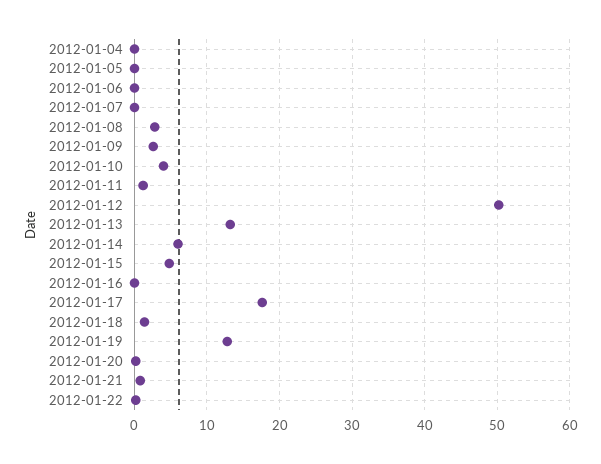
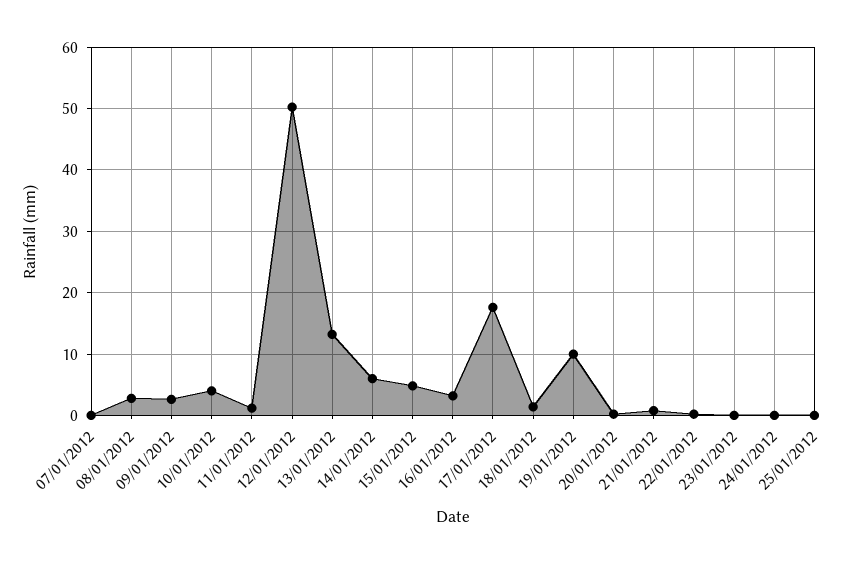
2012-01-04: 0 -> none
2012-01-05: 0 -> none
2012-01-06: 0 -> none
2012-01-16: 0 -> 3
2012-01-19: 13 -> 10
23/01/2012: none -> 0
24/01/2012: none -> 0
25/01/2012: none -> 0

